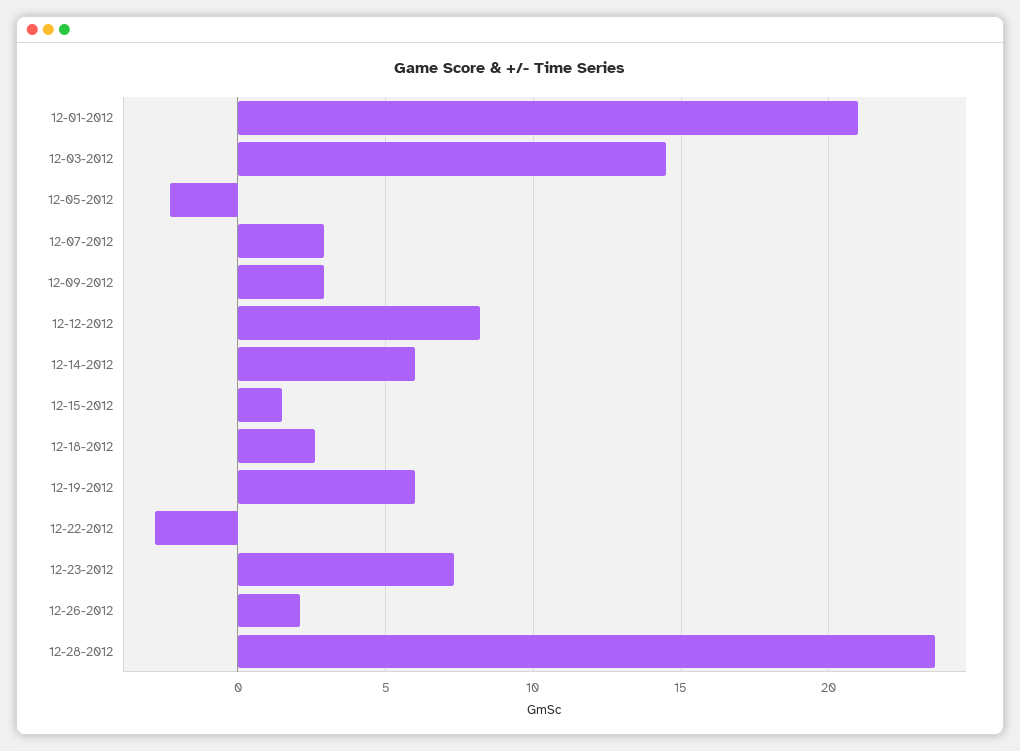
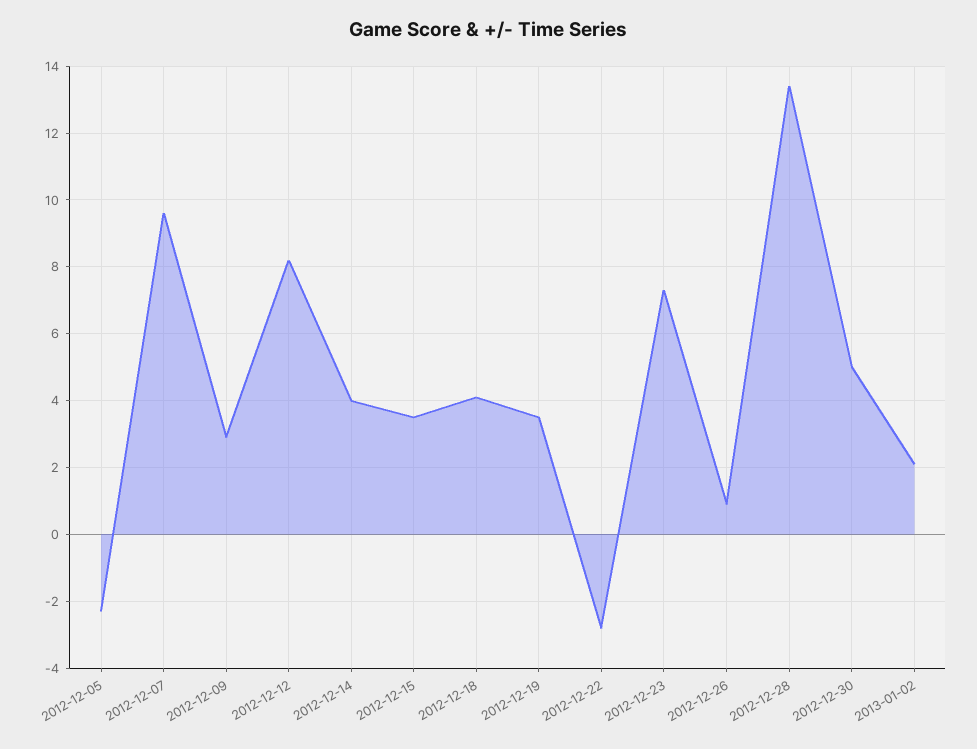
12-01-2012: 21 -> none
12-03-2012: 14.5 -> none
12-07-2012: 3 -> 9.5
12-14-2012: 6 -> 4
12-15-2012: 1.5 -> 3.5
12-18-2012: 2.5 -> 4
12-19-2012: 6 -> 3.5
12-26-2012: 2 -> 1
12-28-2012: 23.5 -> 13.5
2012-12-30: none -> 5
2013-01-02: none -> 2

